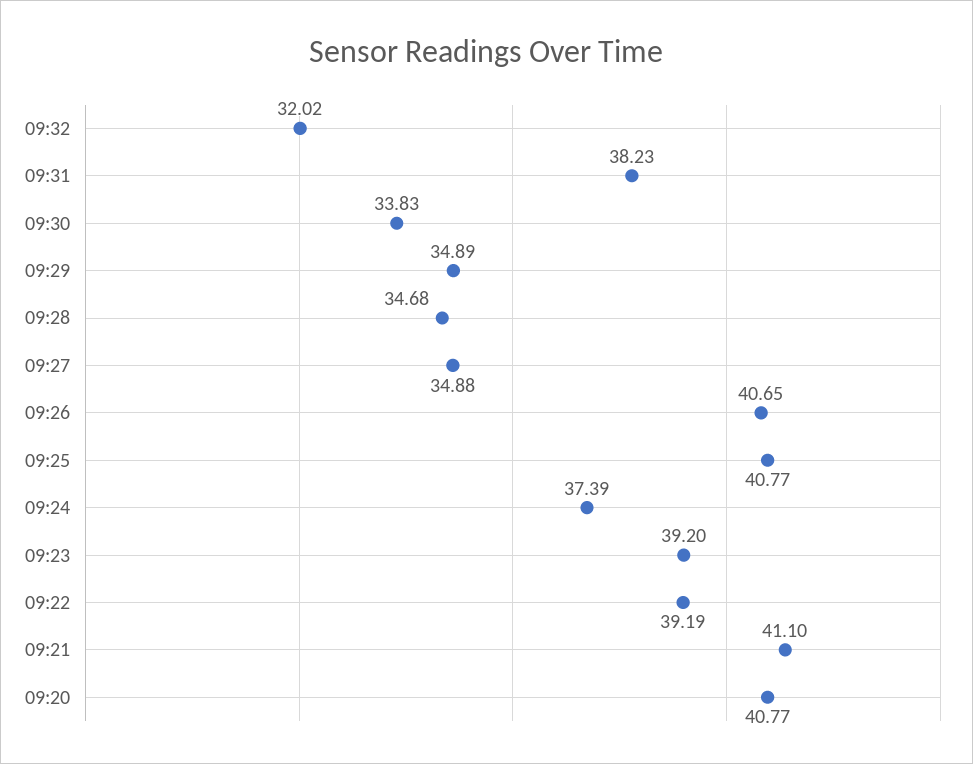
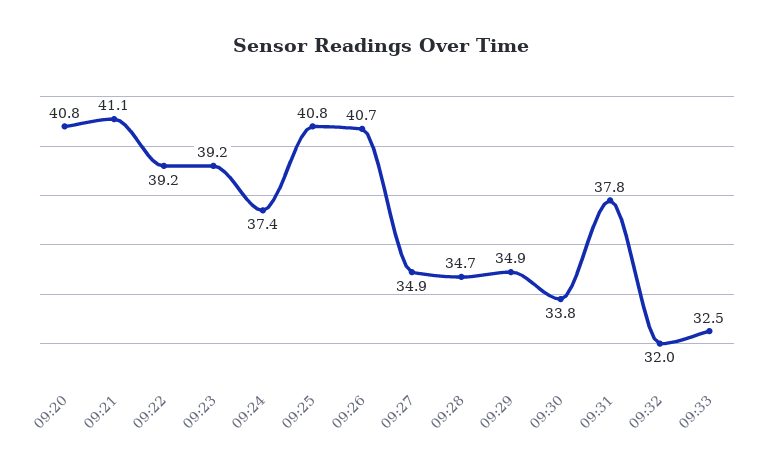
09:31: 38.23 -> 37.8
09:33: none -> 32.5

